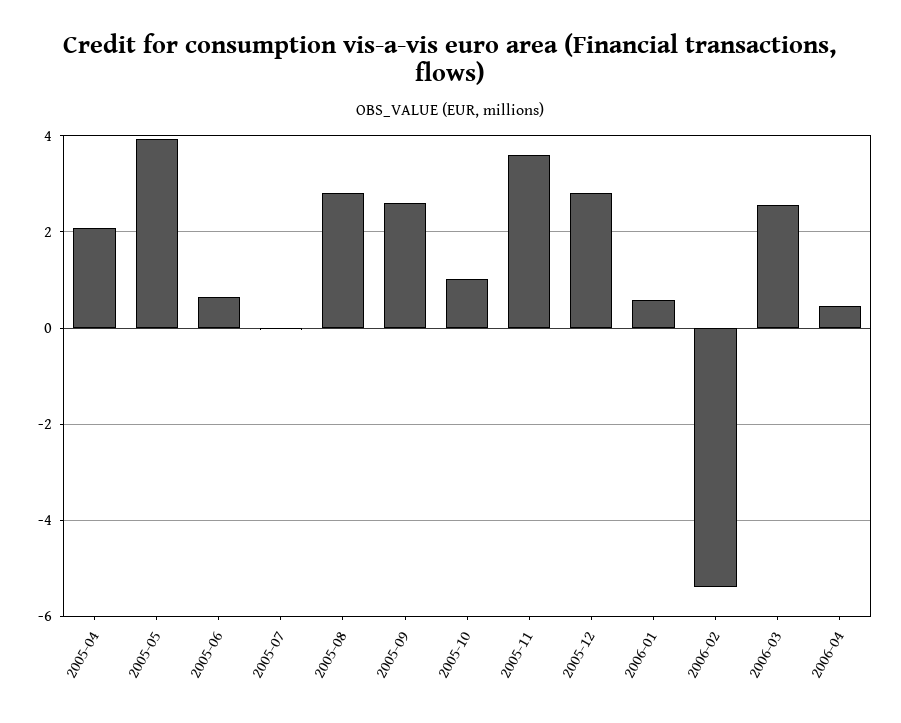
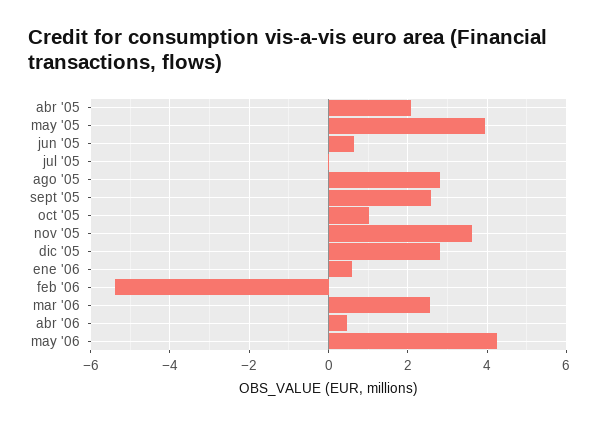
may '06: none -> 4.2

